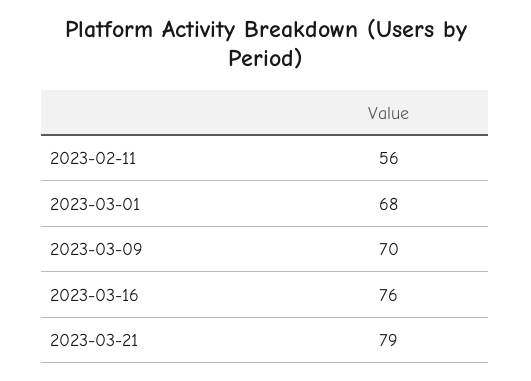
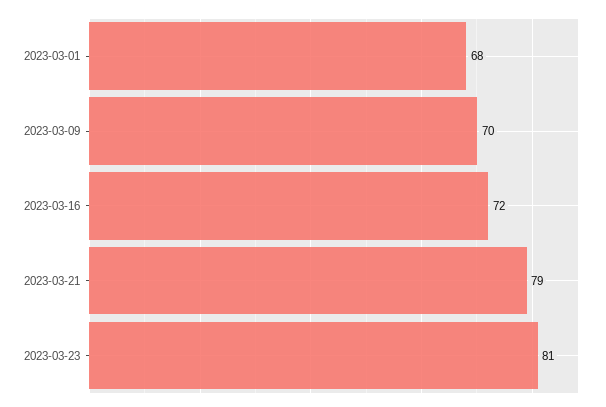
2023-02-11: 56 -> none
2023-03-16: 76 -> 72
2023-03-23: none -> 81

